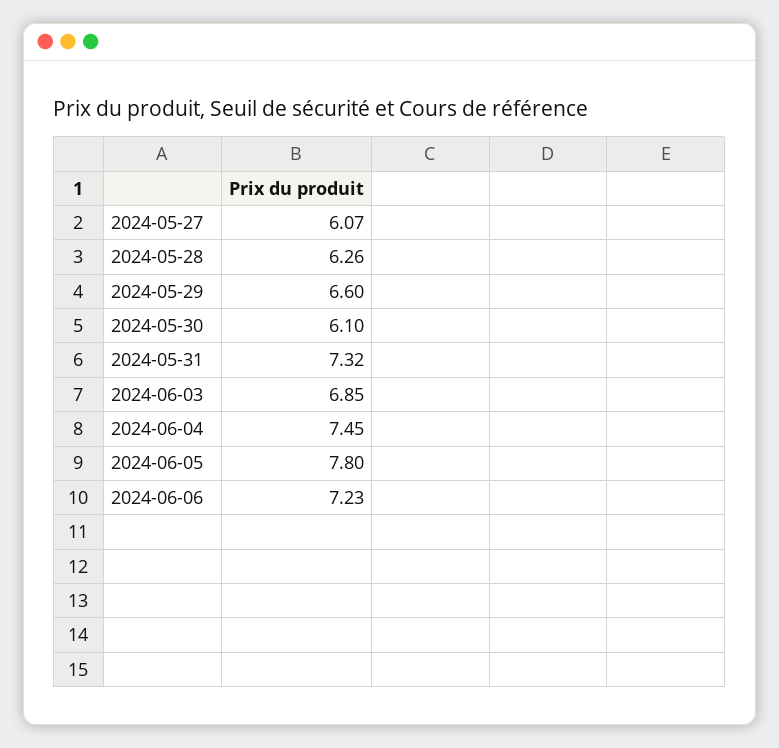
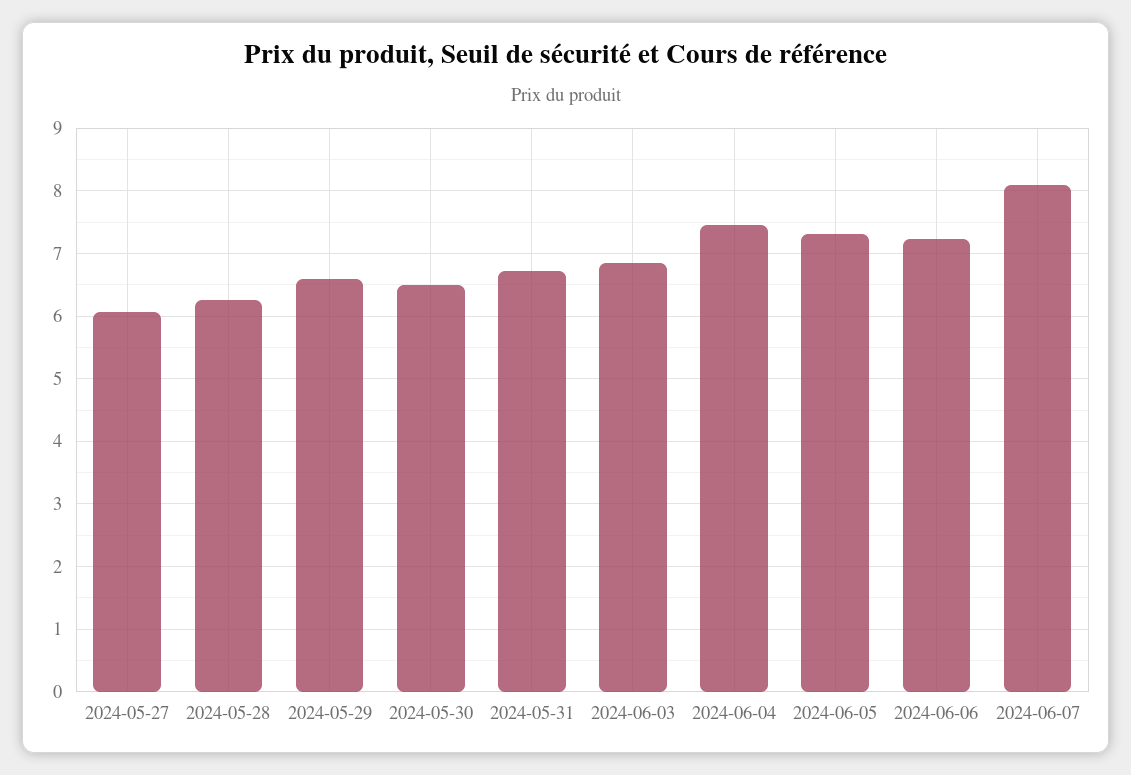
2024-05-30: 6.1 -> 6.5
2024-05-31: 7.32 -> 6.7
2024-06-05: 7.8 -> 7.3
2024-06-07: none -> 8.1

